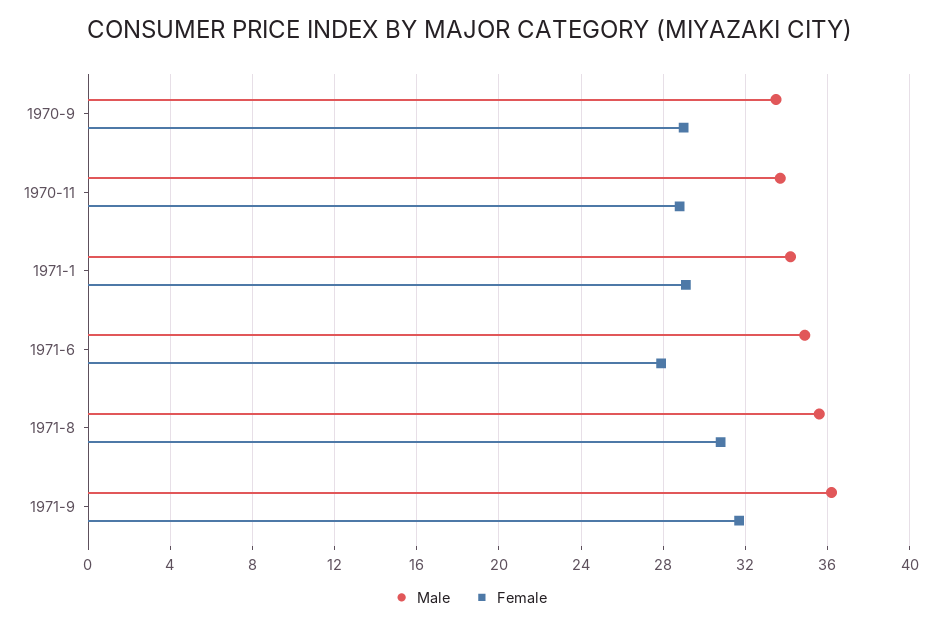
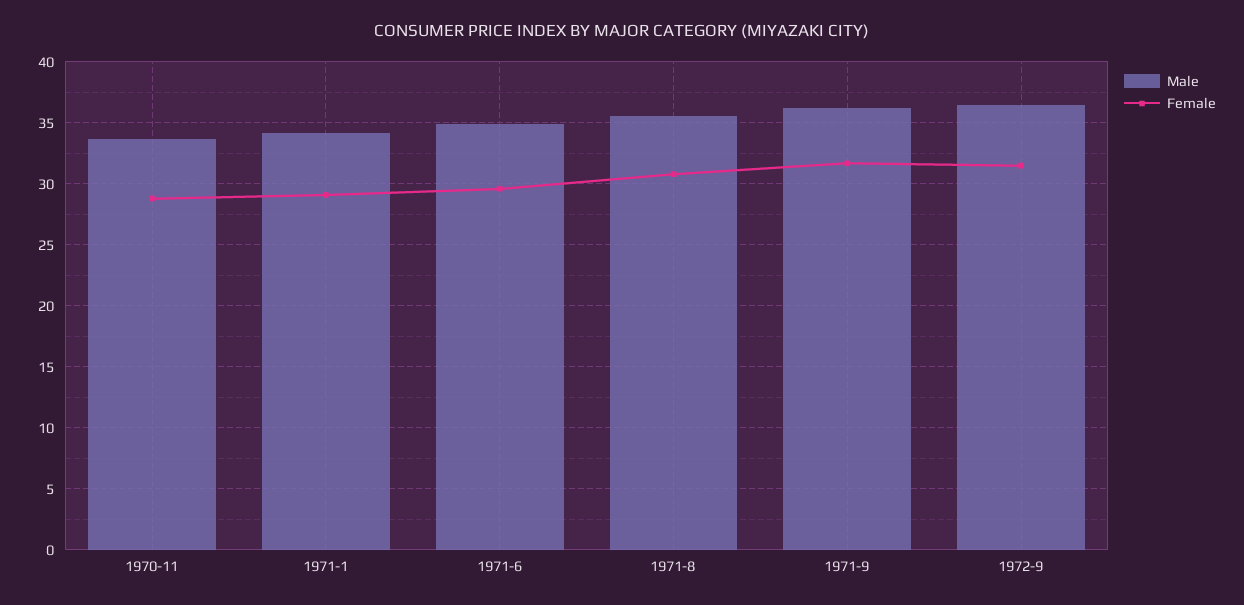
Male, 1970-9: 33.5 -> none
Female, 1970-9: 29 -> none
Female, 1971-6: 28 -> 29.5
Male, 1972-9: none -> 36.5
Female, 1972-9: none -> 31.5

